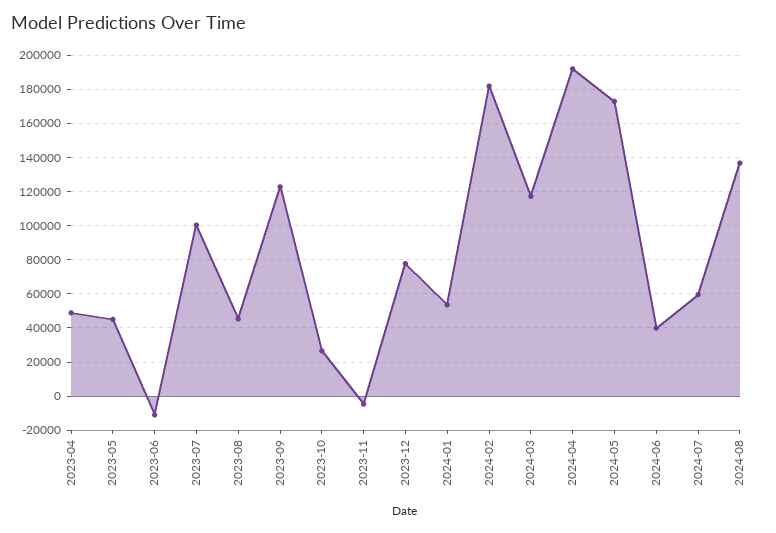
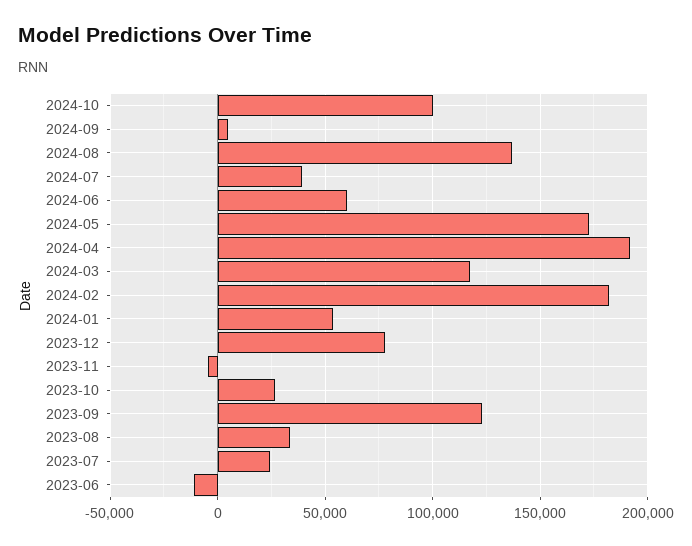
2023-04: 50000 -> none
2023-05: 45000 -> none
2023-07: 100000 -> 25000
2023-08: 45000 -> 35000
2024-06: 40000 -> 60000
2024-07: 60000 -> 40000
2024-10: none -> 100000
2024-09: none -> 5000

